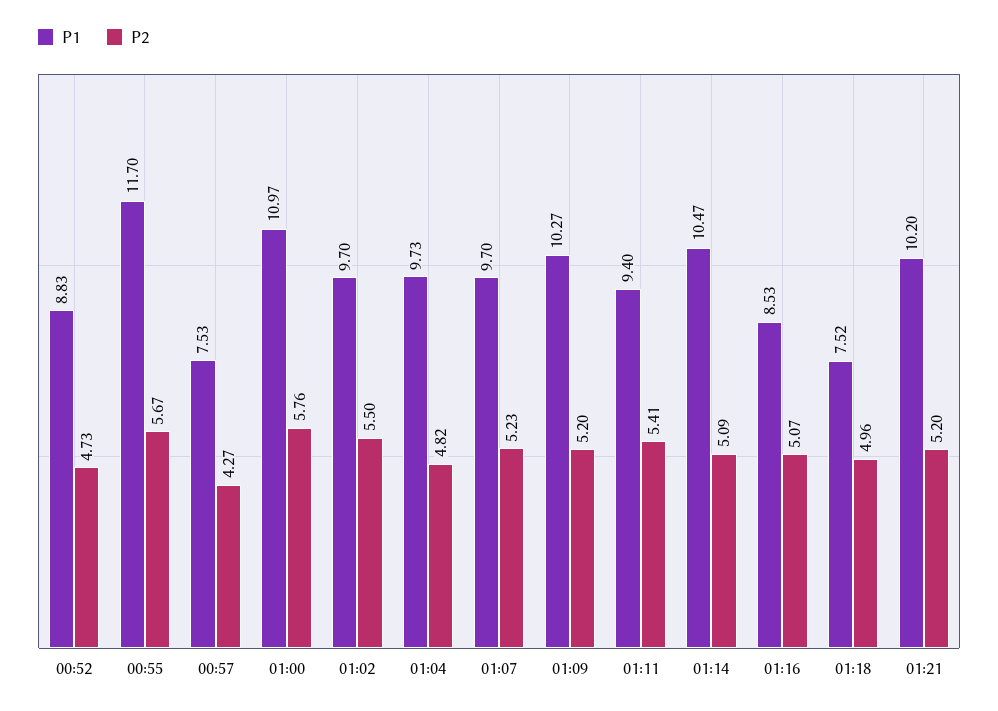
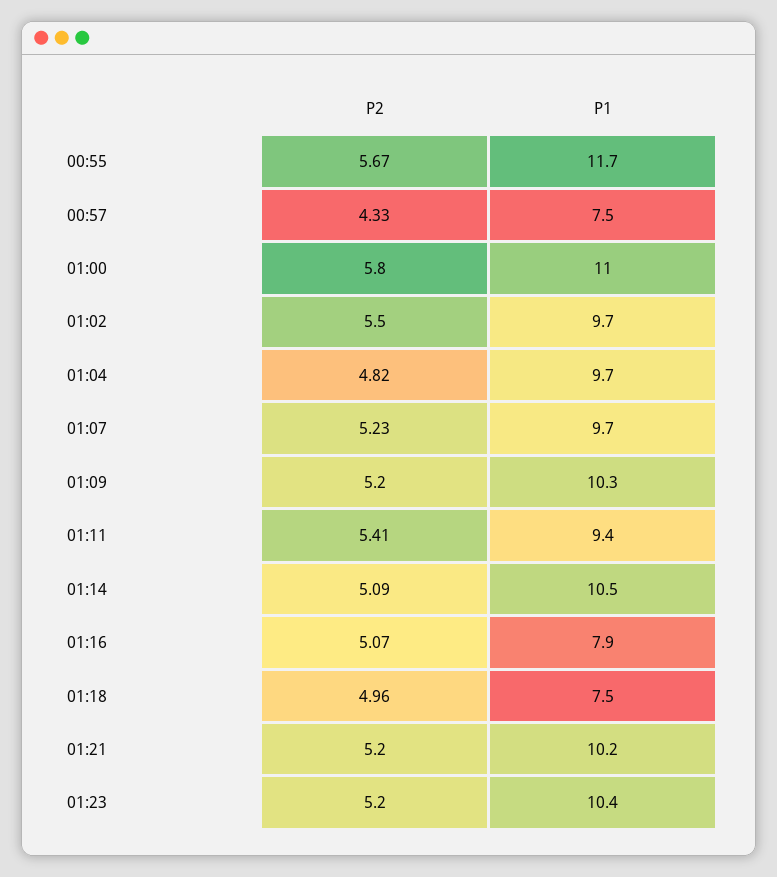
P1, 00:52: 8.83 -> none
P2, 00:52: 4.73 -> none
P2, 00:57: 4.27 -> 4.33
P2, 01:00: 5.76 -> 5.8
P1, 01:16: 8.53 -> 7.9
P2, 01:23: none -> 5.2
P1, 01:23: none -> 10.4

